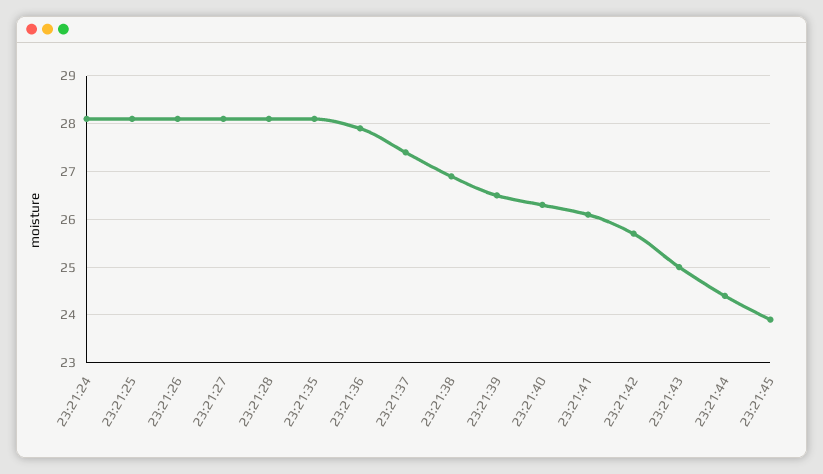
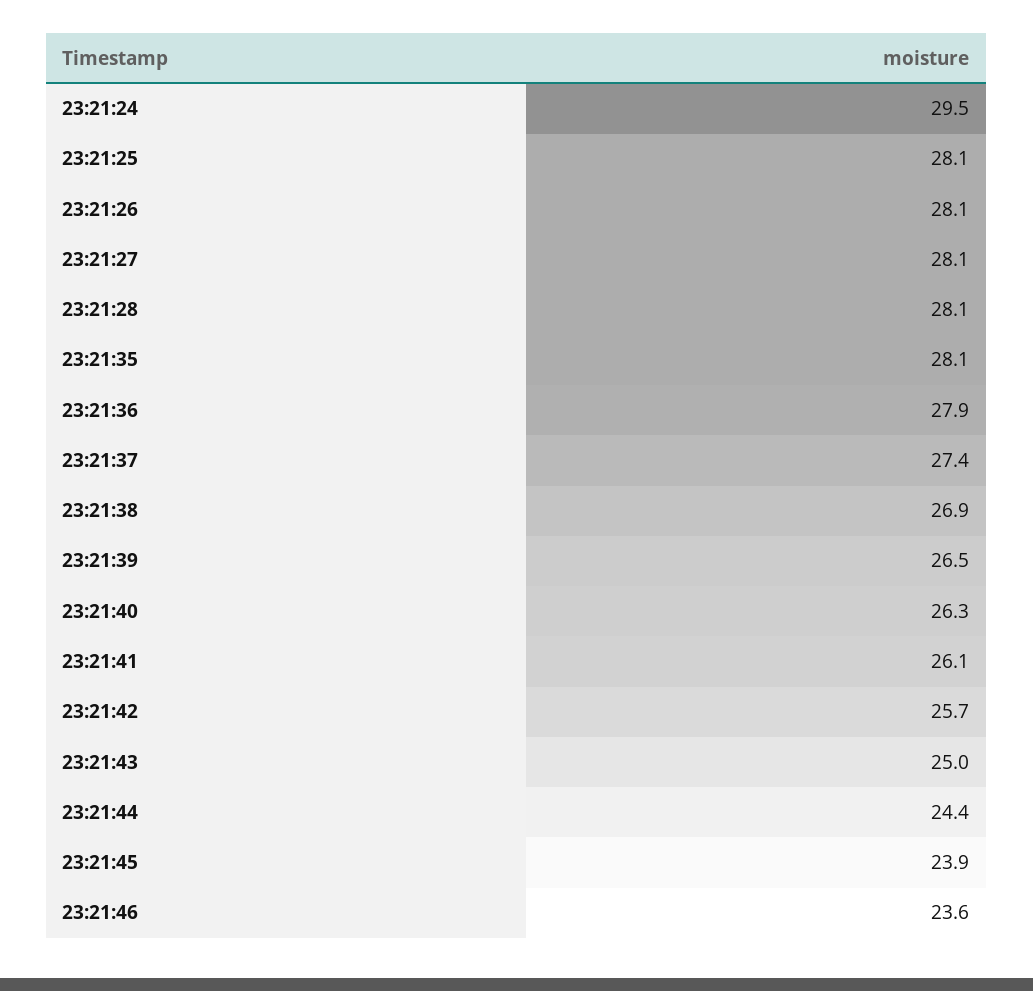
23:21:24: 28 -> 29.5
23:21:46: none -> 23.6

